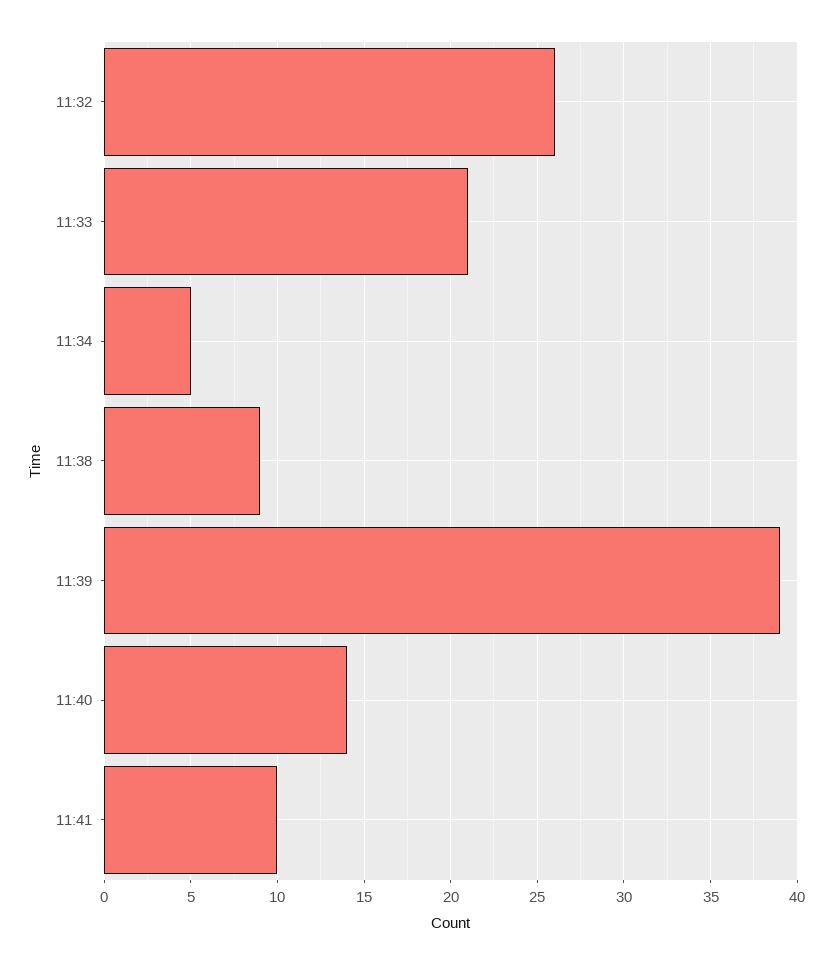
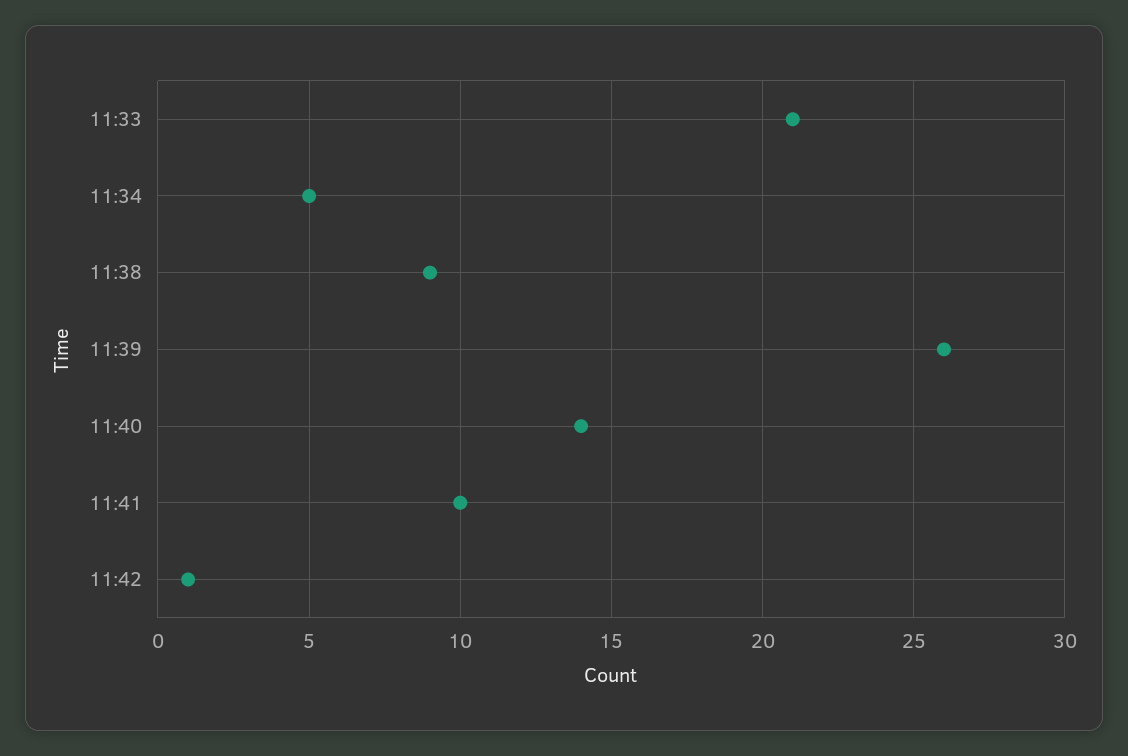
11:32: 26 -> none
11:39: 39 -> 26
11:42: none -> 1

